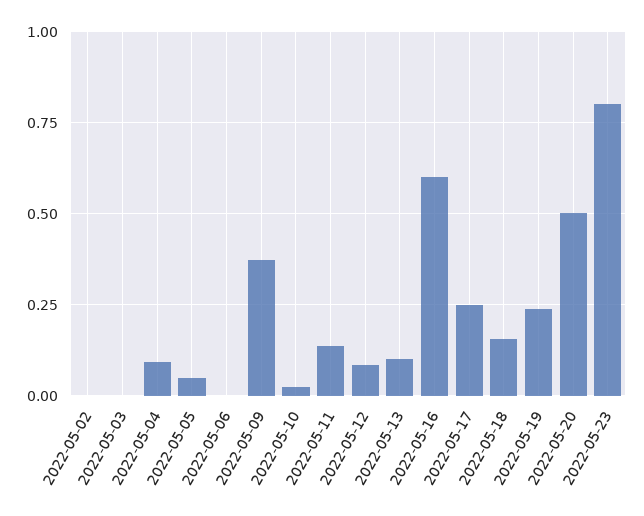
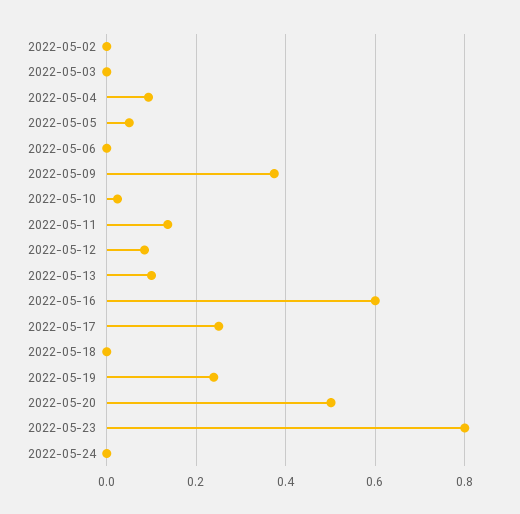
2022-05-18: 0.15 -> 0
2022-05-24: none -> 0

